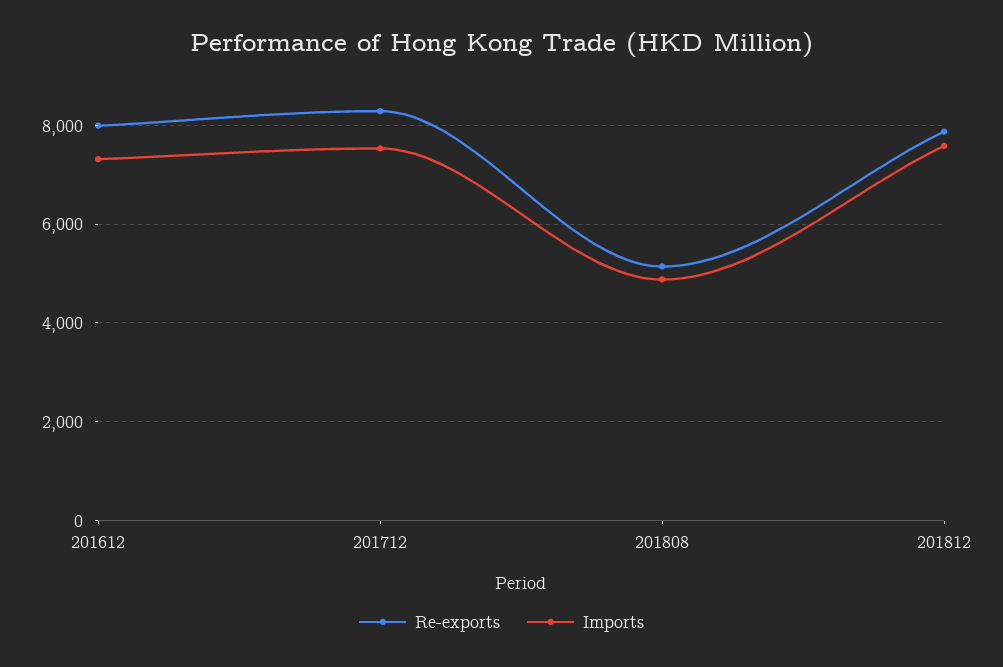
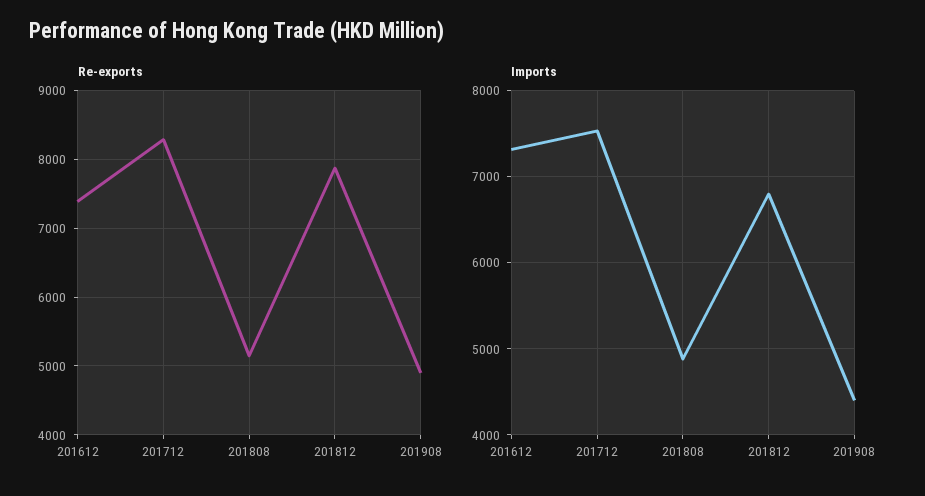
Re-exports, 201612: 8000 -> 7400
Imports, 201812: 7600 -> 6800
Re-exports, 201908: none -> 4900
Imports, 201908: none -> 4400

